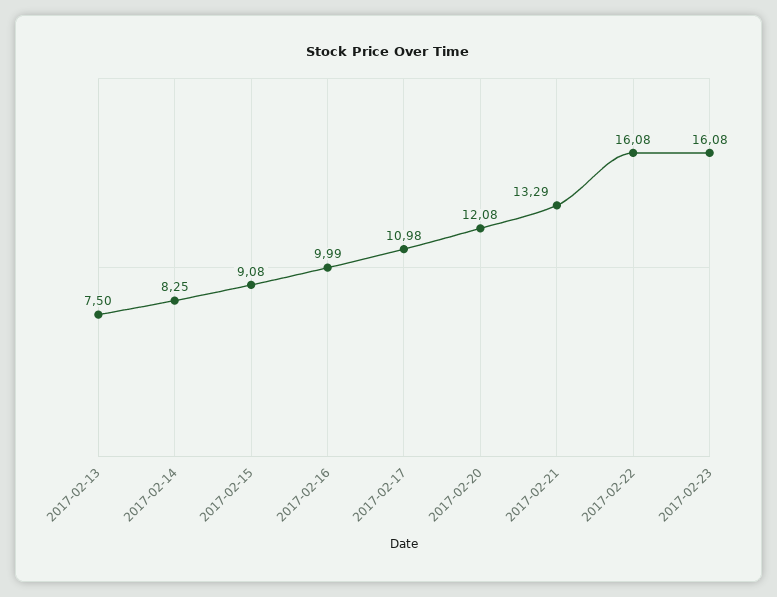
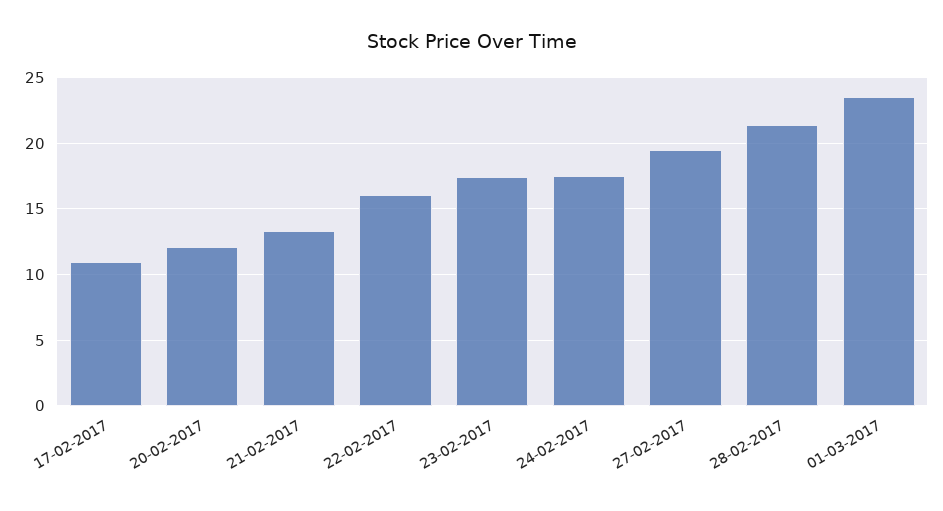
2017-02-13: 7.5 -> none
2017-02-14: 8.25 -> none
2017-02-15: 9.08 -> none
2017-02-16: 9.99 -> none
2017-02-23: 16.08 -> 17.5
24-02-2017: none -> 17.5
27-02-2017: none -> 19.5
28-02-2017: none -> 21.5
01-03-2017: none -> 23.5

